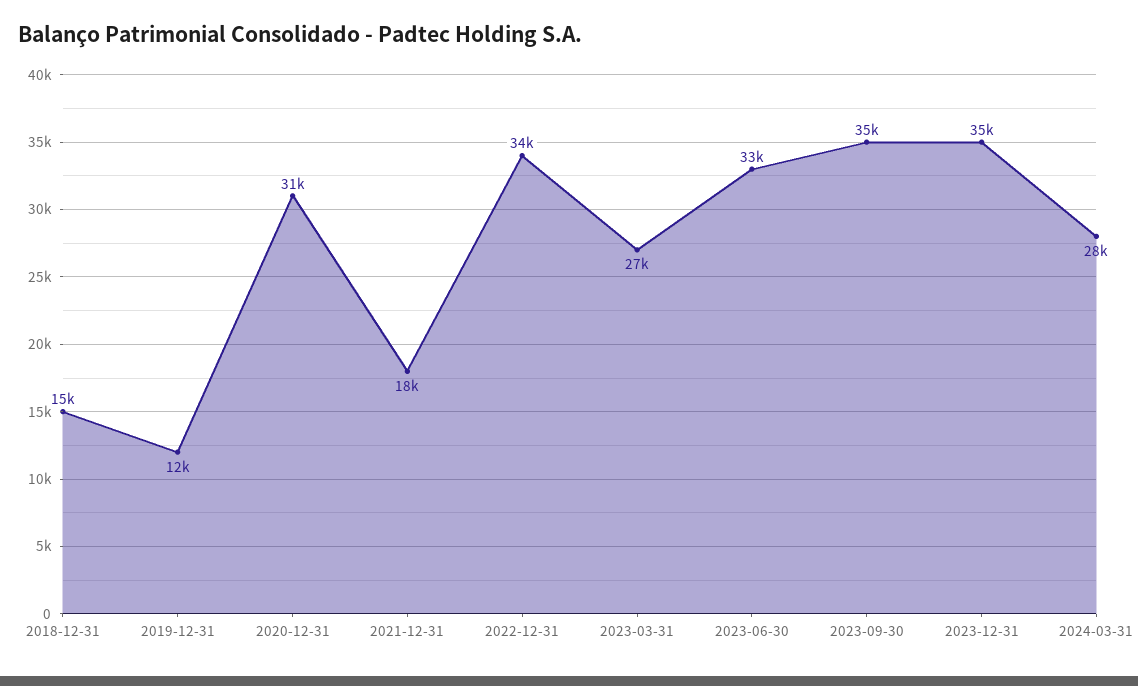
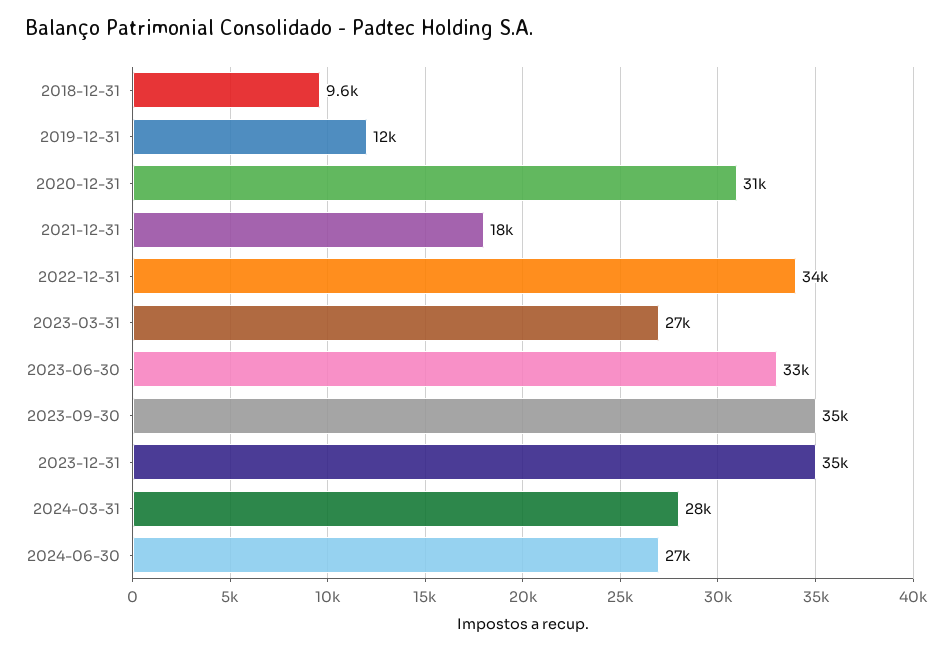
2018-12-31: 15000 -> 9600
2024-06-30: none -> 27000

